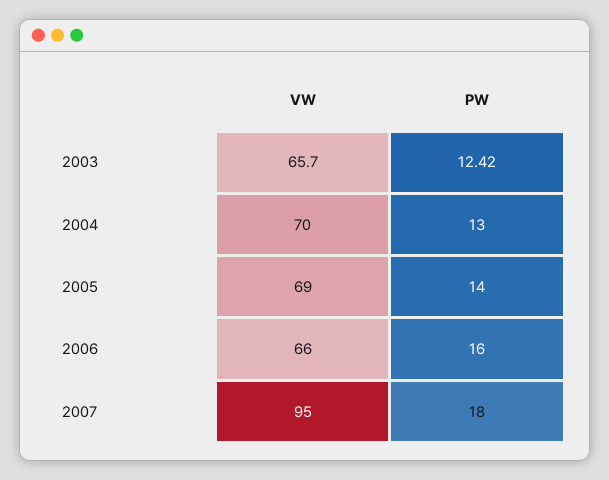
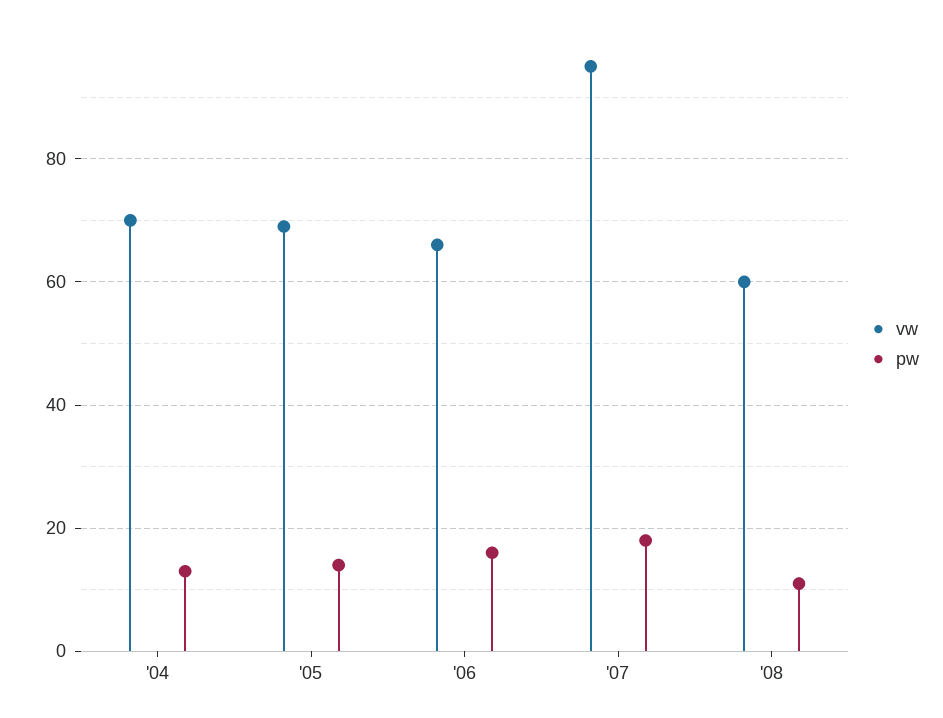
VW, 2003: 65.7 -> none
PW, 2003: 12.42 -> none
VW, '08: none -> 60
PW, '08: none -> 10

